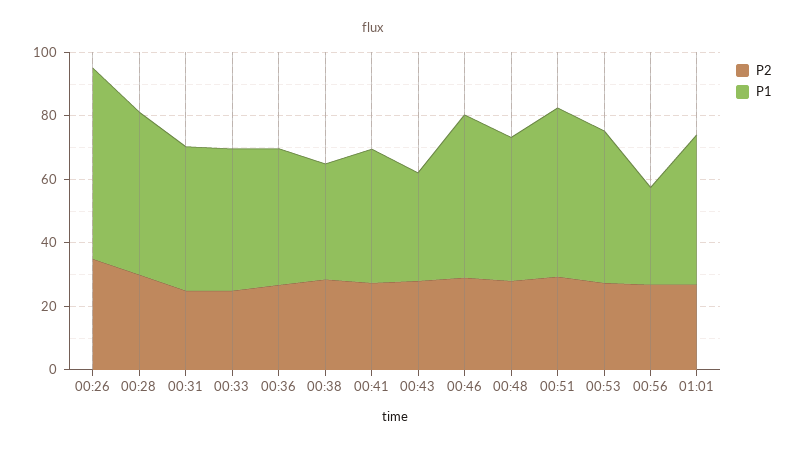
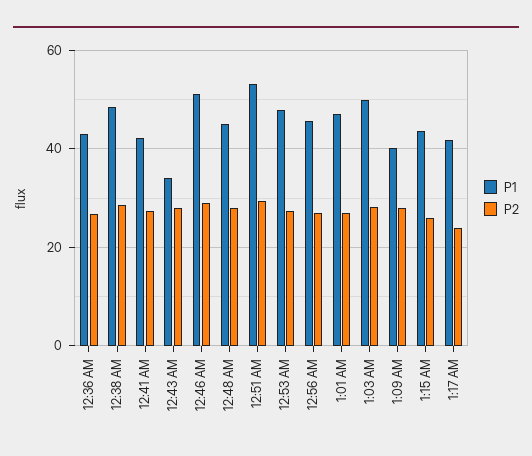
P2, 00:26: 35 -> none
P1, 00:26: 60 -> none
P2, 00:28: 30 -> none
P1, 00:28: 50 -> none
P2, 00:31: 25 -> none
P1, 00:31: 45 -> none
P2, 00:33: 25 -> none
P1, 00:33: 45 -> none
P1, 00:38: 35 -> 48
P1, 00:56: 30 -> 46
P1, 1:03 AM: none -> 50
P2, 1:03 AM: none -> 28
P1, 1:09 AM: none -> 40
P2, 1:09 AM: none -> 28
P1, 1:15 AM: none -> 44
P2, 1:15 AM: none -> 26
P1, 1:17 AM: none -> 42
P2, 1:17 AM: none -> 24

